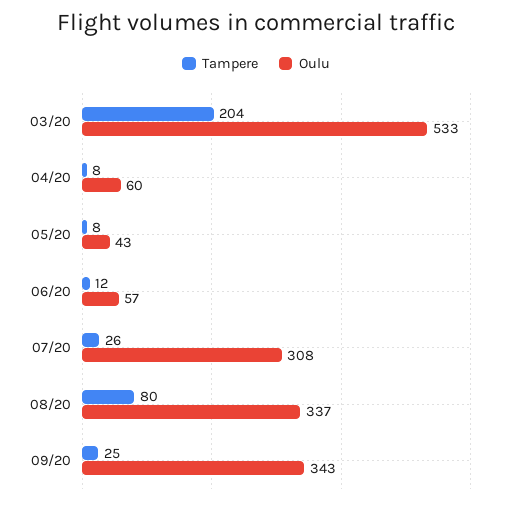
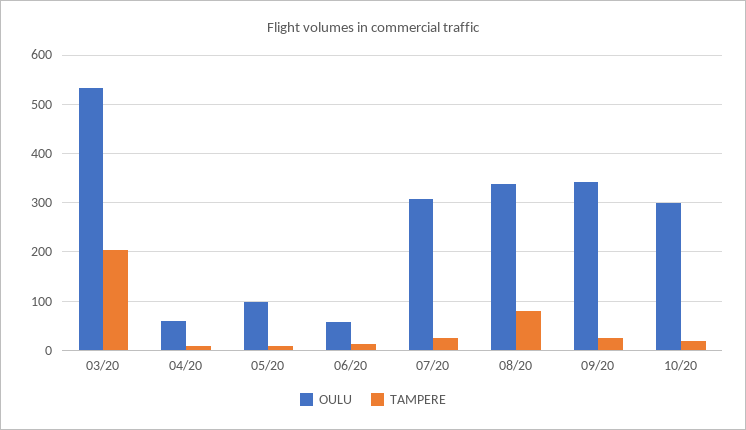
Oulu, 05/20: 43 -> 100
Oulu, 10/20: none -> 300
Tampere, 10/20: none -> 20

